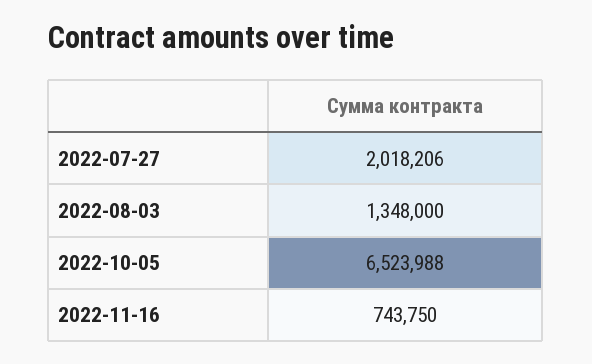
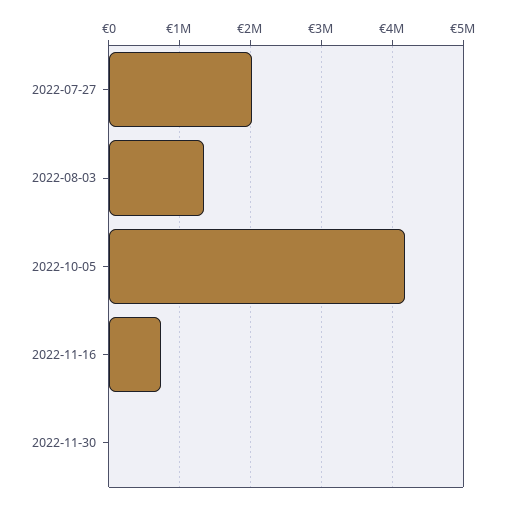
2022-10-05: 6523988 -> 4200000
2022-11-30: none -> 0

